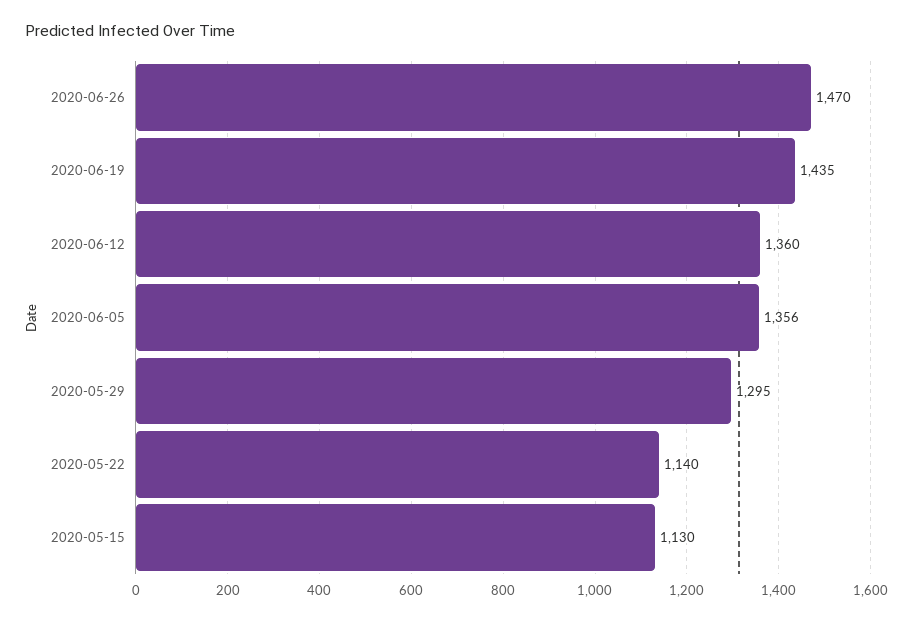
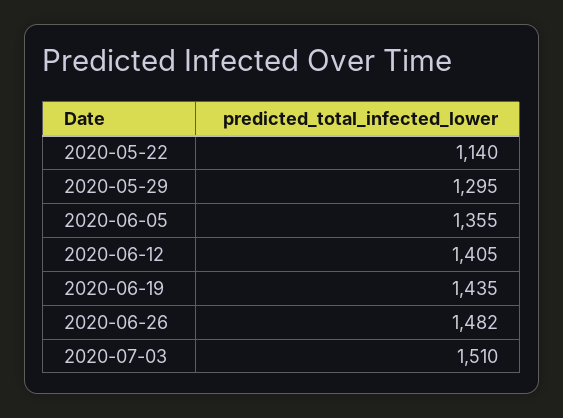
2020-06-26: 1470 -> 1482
2020-06-12: 1360 -> 1405
2020-06-05: 1356 -> 1355
2020-05-15: 1130 -> none
2020-07-03: none -> 1510

